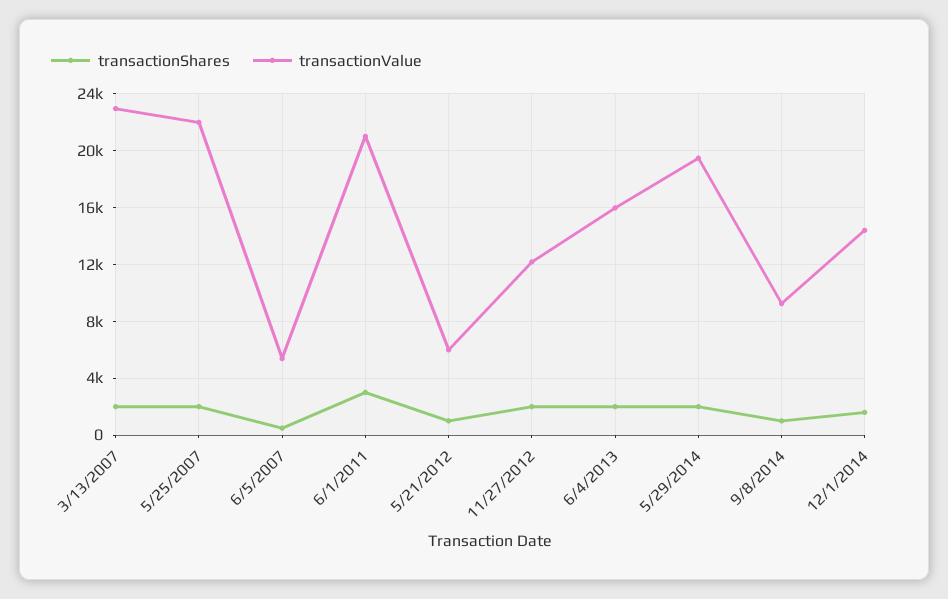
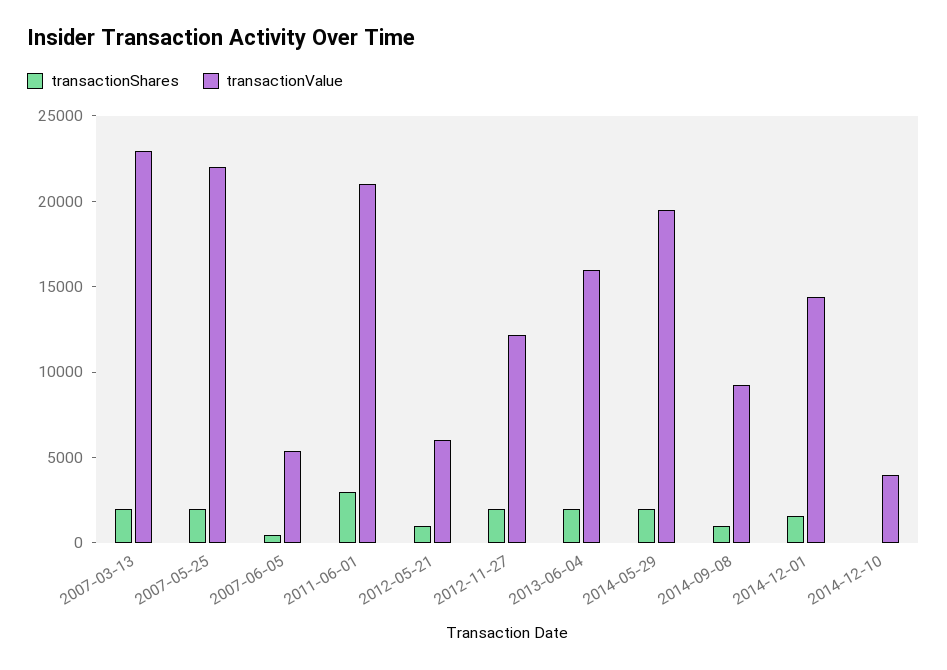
transactionShares, 2014-12-10: none -> 0
transactionValue, 2014-12-10: none -> 4000

